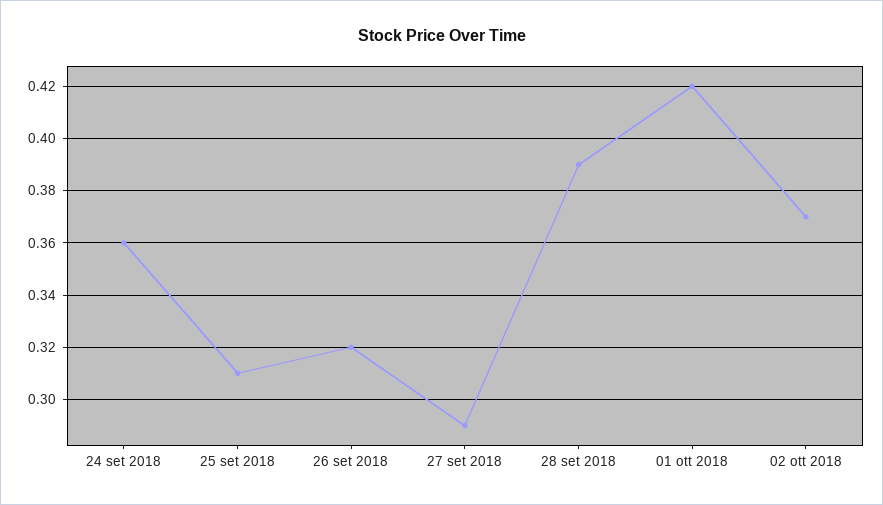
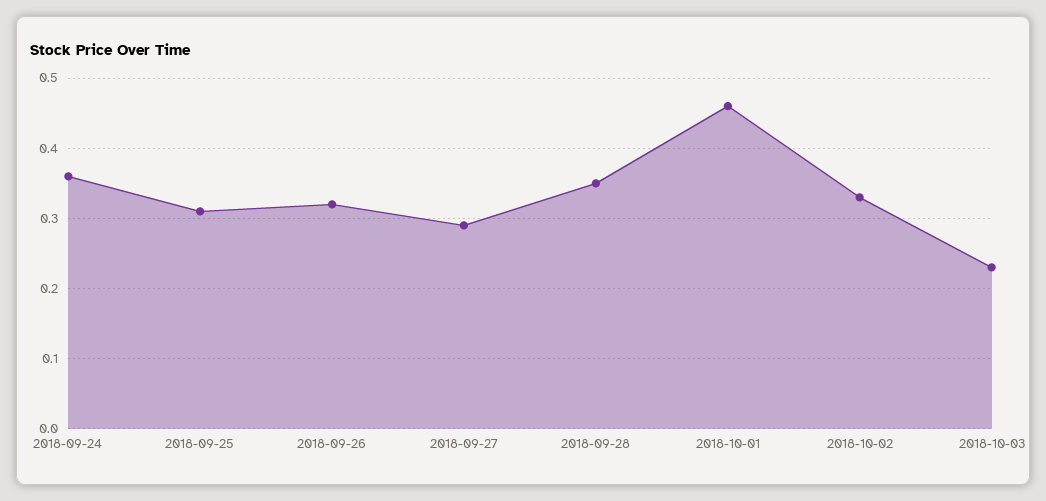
28 set 2018: 0.39 -> 0.35
01 ott 2018: 0.42 -> 0.46
02 ott 2018: 0.37 -> 0.33
2018-10-03: none -> 0.23

